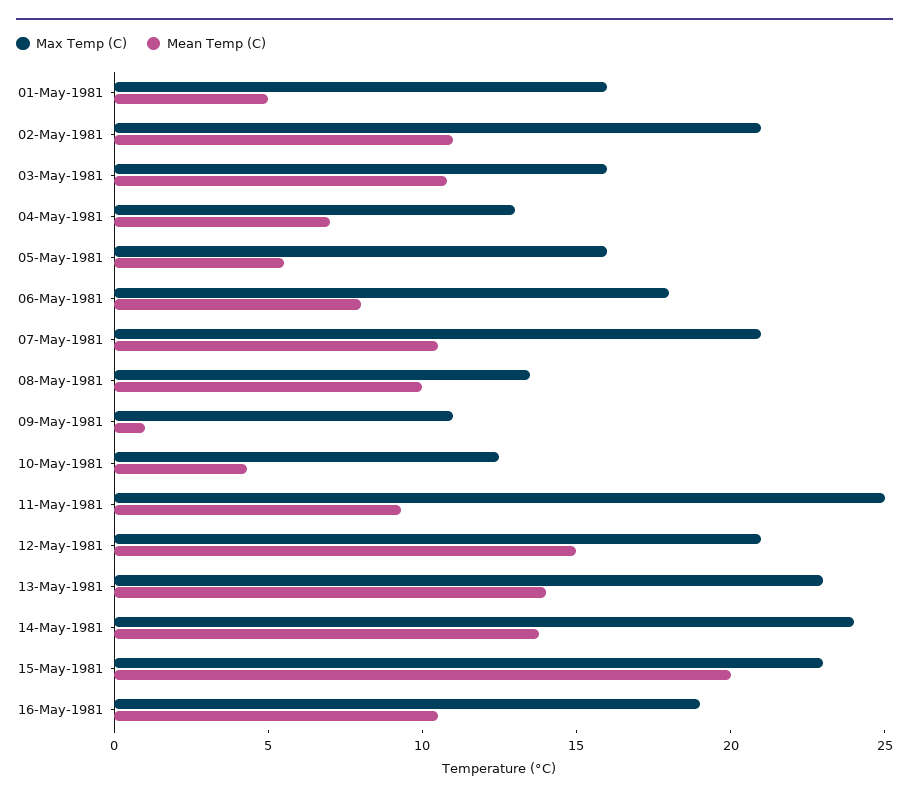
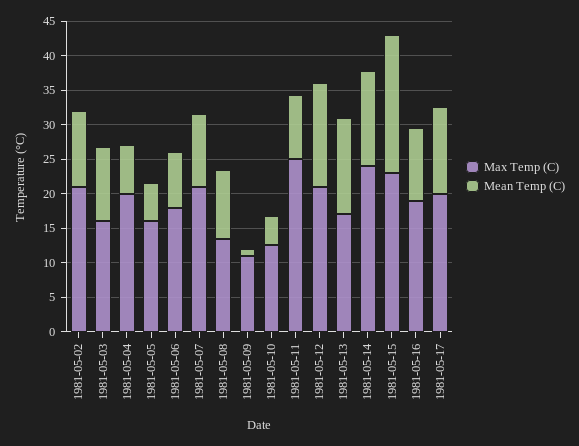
Max Temp (C), 01-May-1981: 16 -> none
Mean Temp (C), 01-May-1981: 5 -> none
Max Temp (C), 04-May-1981: 13 -> 20
Max Temp (C), 13-May-1981: 23 -> 17.5
Max Temp (C), 1981-05-17: none -> 20
Mean Temp (C), 1981-05-17: none -> 12.5

